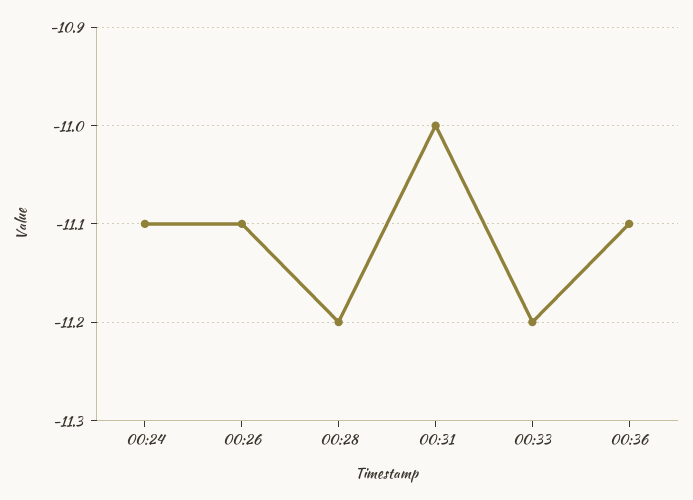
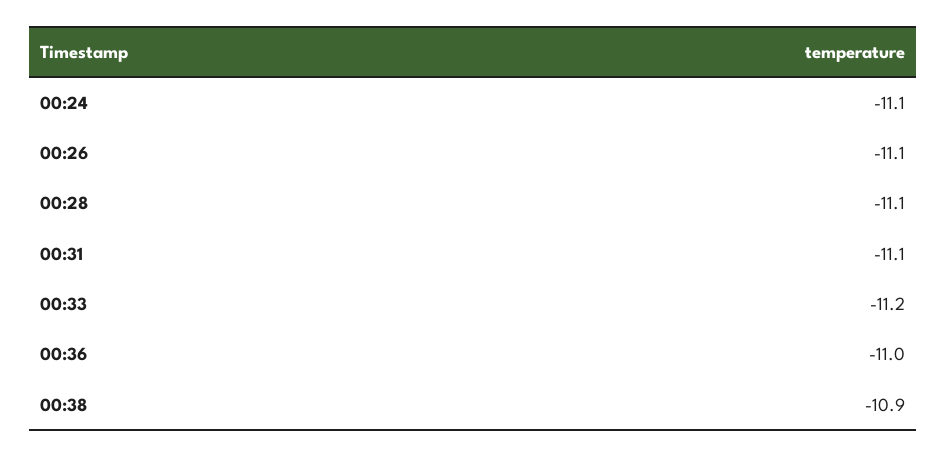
00:28: -11.2 -> -11.1
00:31: -11 -> -11.1
00:36: -11.1 -> -11
00:38: none -> -10.9

